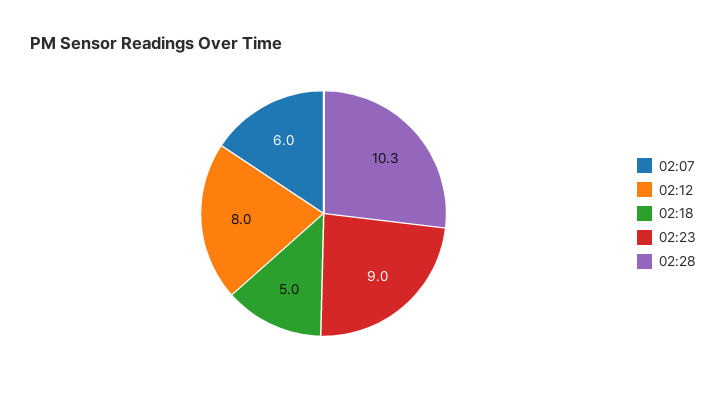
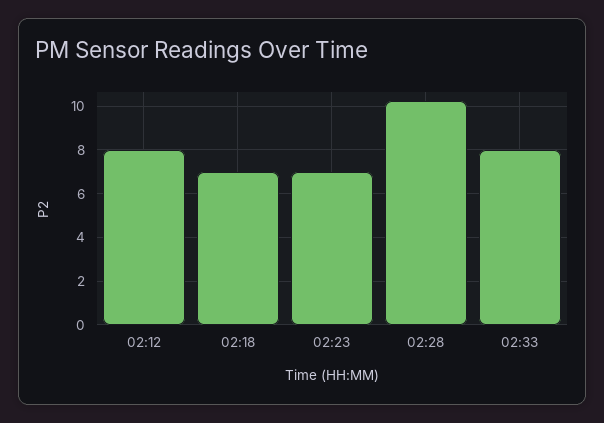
02:07: 6 -> none
02:18: 5 -> 7
02:23: 9 -> 7
02:33: none -> 8

